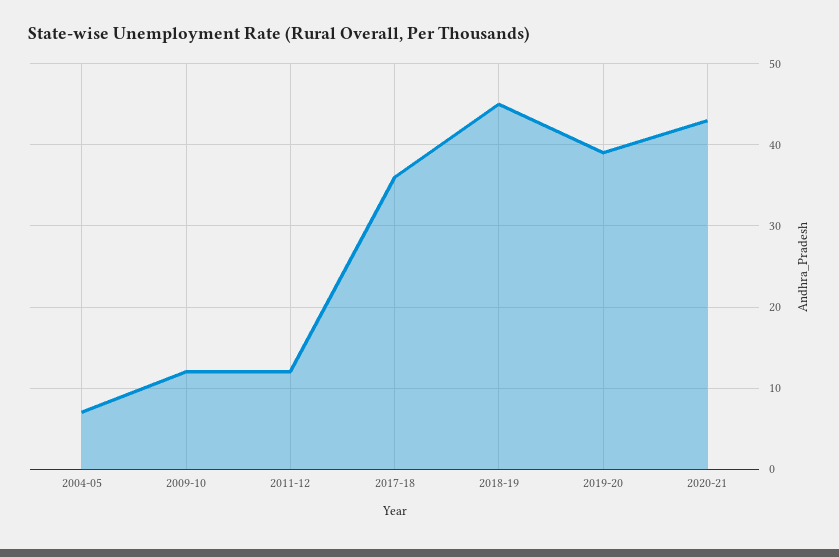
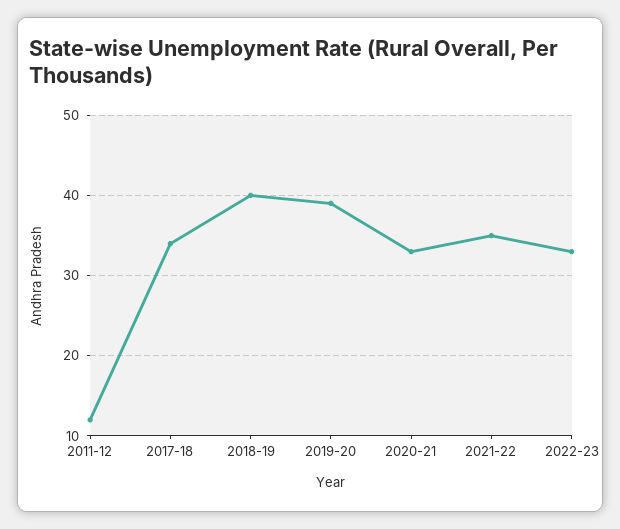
2004-05: 7 -> none
2009-10: 12 -> none
2017-18: 36 -> 34
2018-19: 45 -> 40
2020-21: 43 -> 33
2021-22: none -> 35
2022-23: none -> 33

